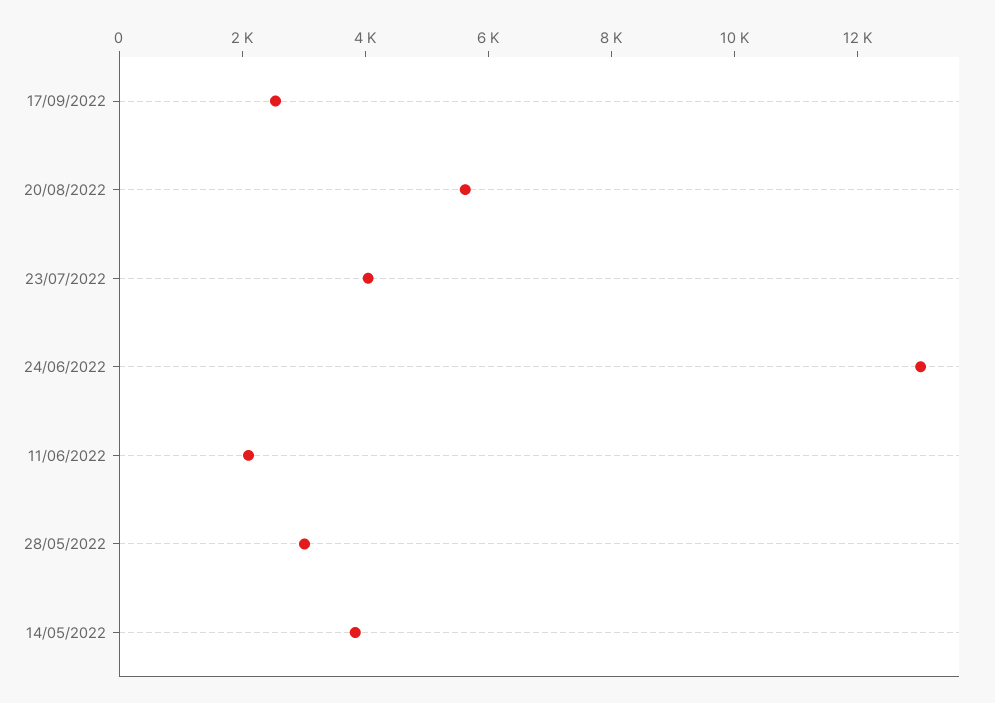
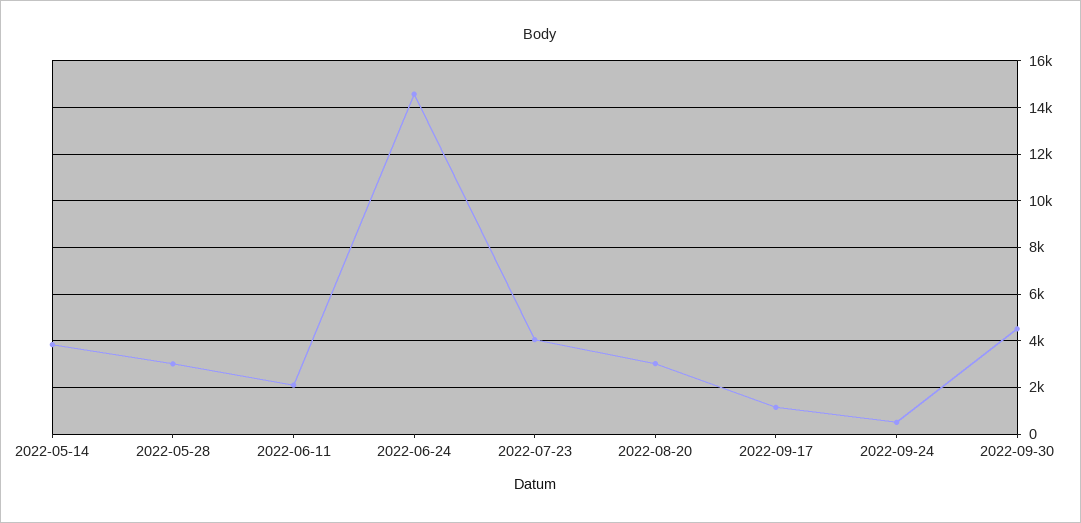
17/09/2022: 2500 -> 1000
20/08/2022: 5500 -> 3000
24/06/2022: 13000 -> 14500
2022-09-24: none -> 500
2022-09-30: none -> 4500

